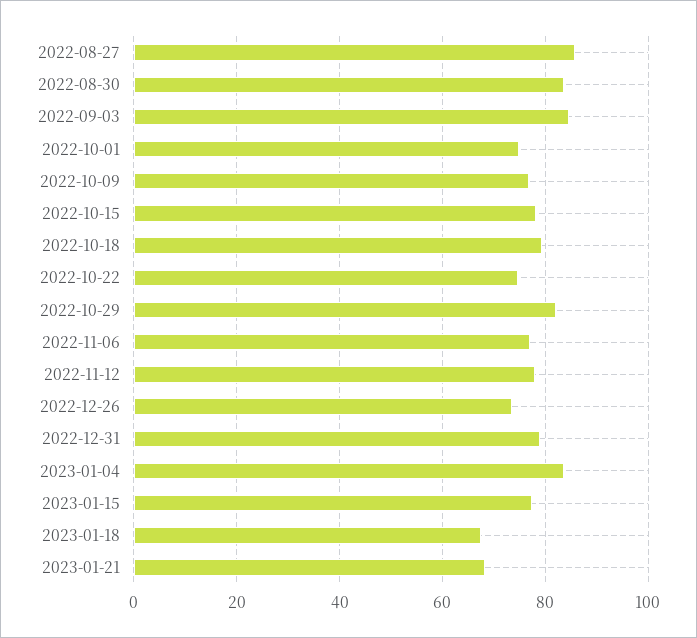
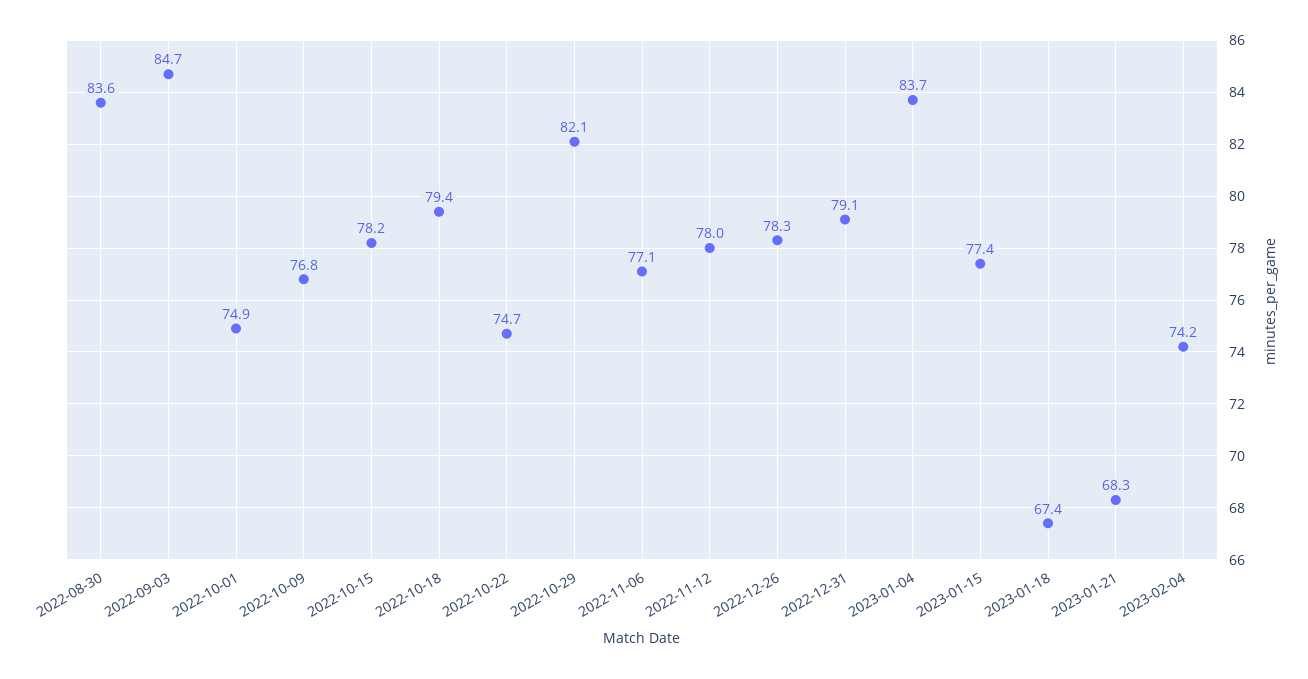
2022-08-27: 86 -> none
2022-12-26: 74 -> 78.3
2023-02-04: none -> 74.2

